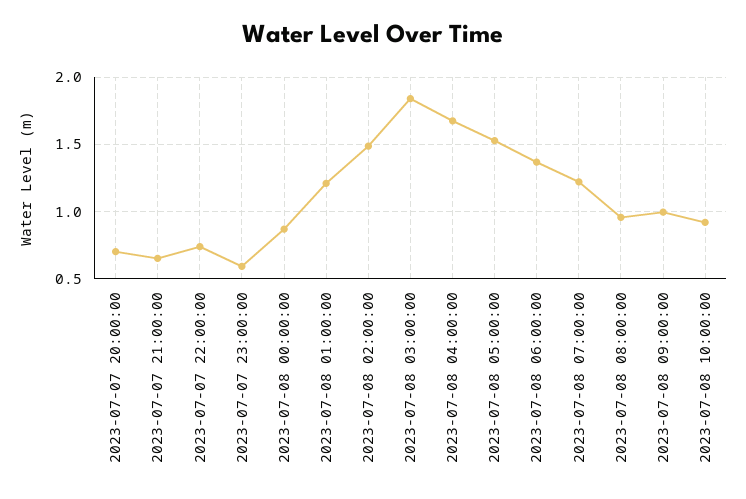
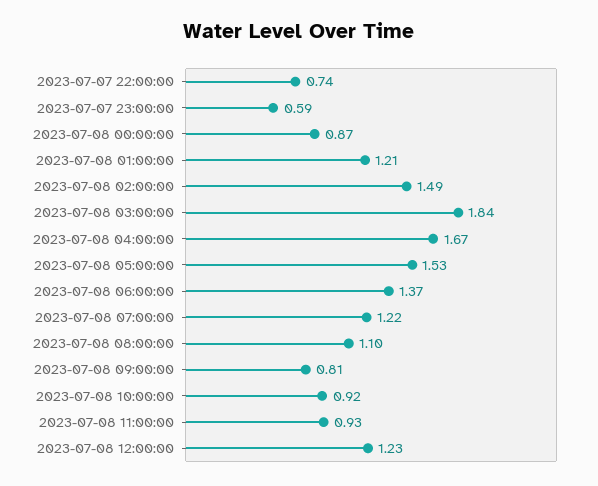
2023-07-07 20:00:00: 0.7 -> none
2023-07-07 21:00:00: 0.65 -> none
2023-07-08 08:00:00: 0.95 -> 1.1
2023-07-08 09:00:00: 1 -> 0.81
2023-07-08 11:00:00: none -> 0.93
2023-07-08 12:00:00: none -> 1.23

